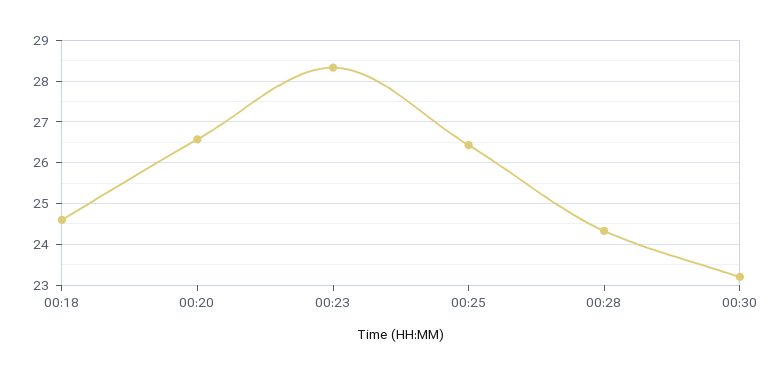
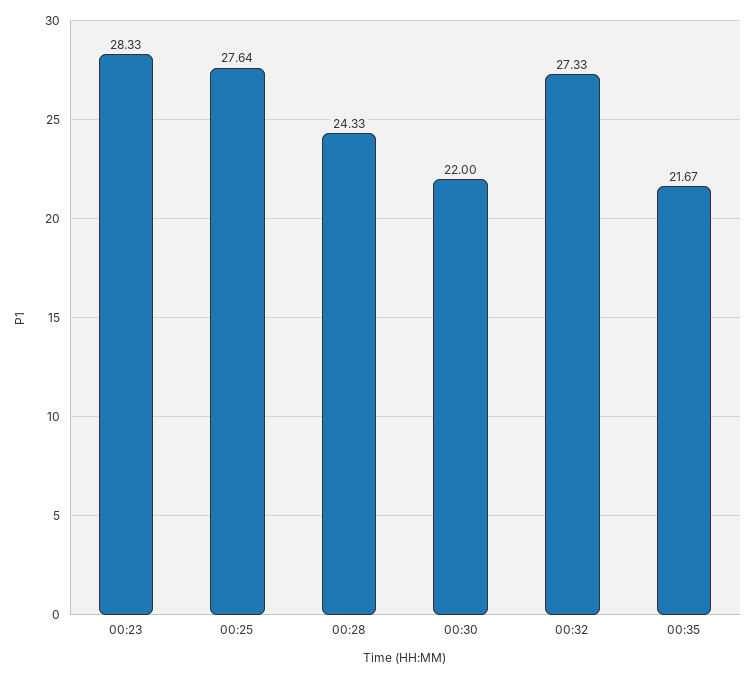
00:18: 24.6 -> none
00:20: 26.6 -> none
00:25: 26.4 -> 27.64
00:30: 23.2 -> 22
00:32: none -> 27.33
00:35: none -> 21.67

